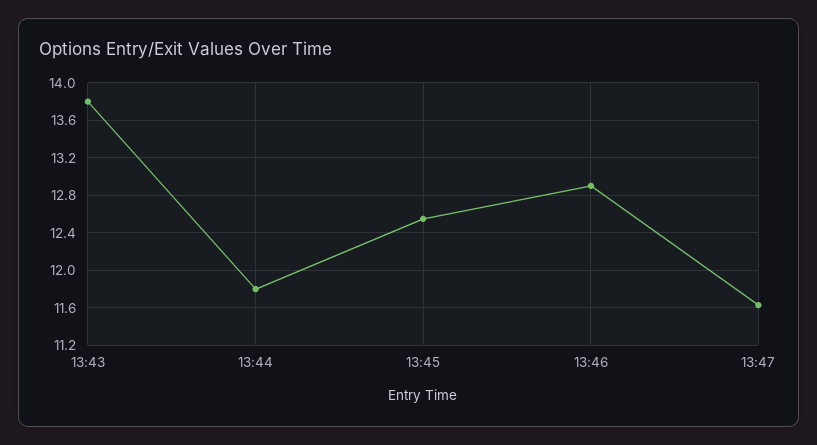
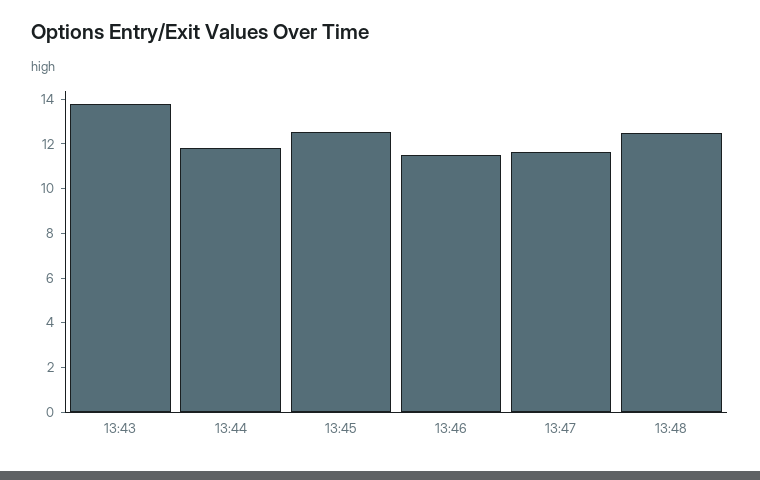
13:46: 12.9 -> 11.5
13:48: none -> 12.5

